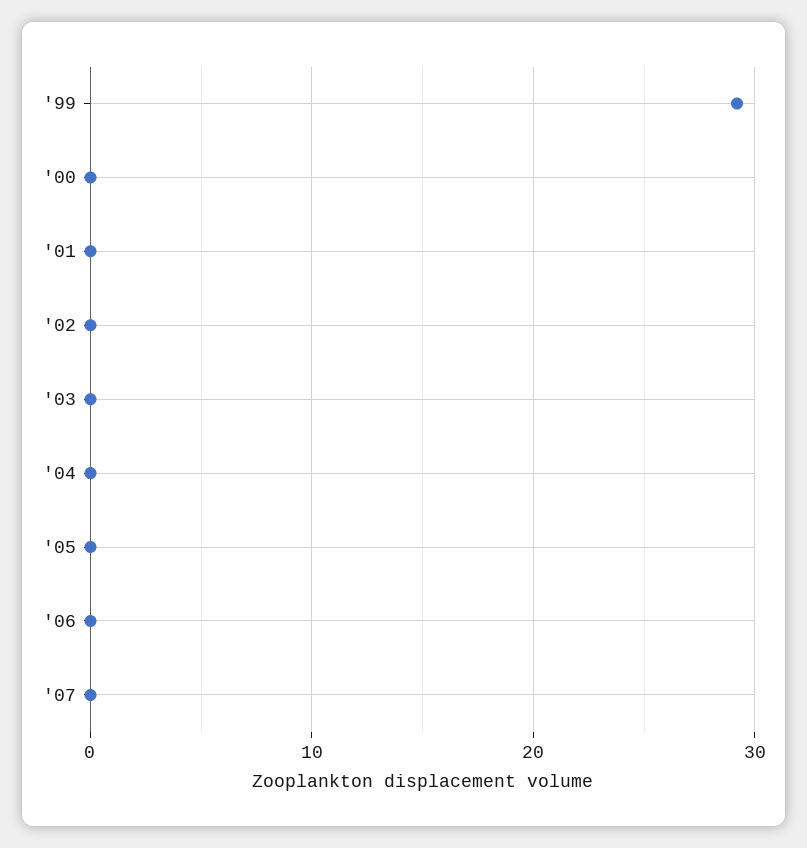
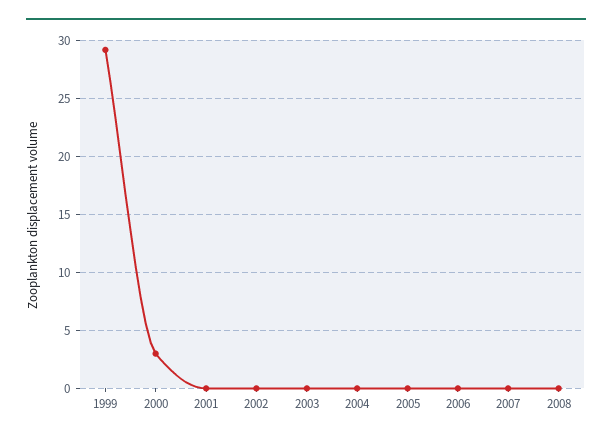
'00: 0 -> 3
2008: none -> 0

